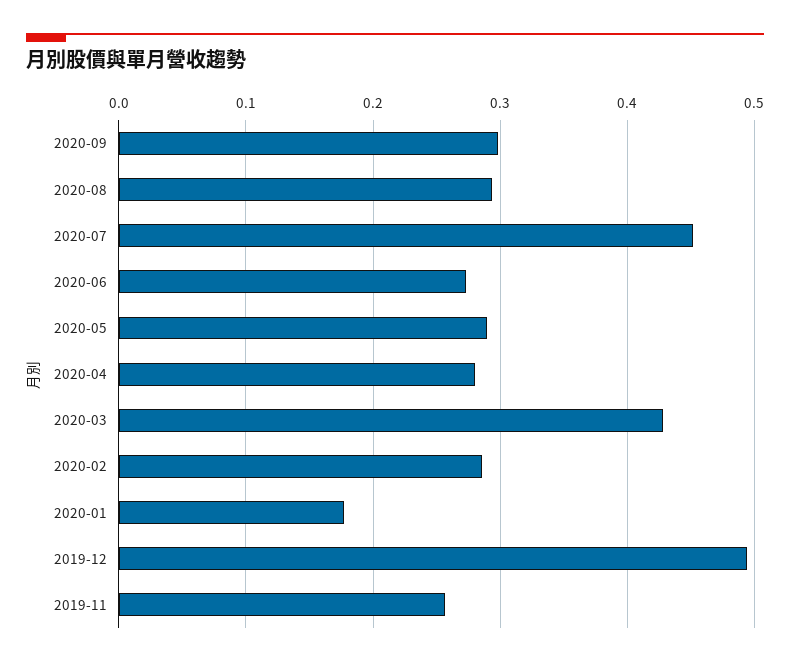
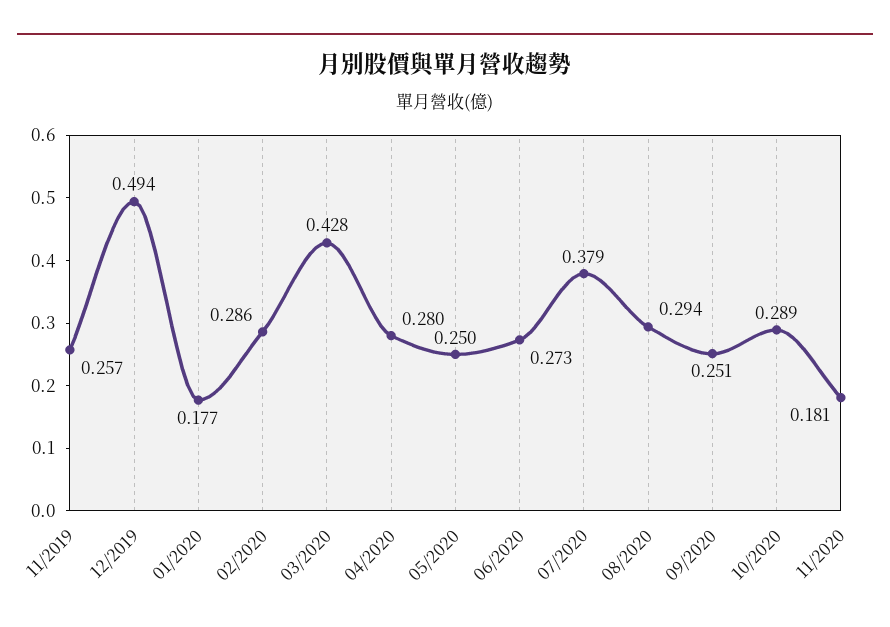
2020-09: 0.3 -> 0.251
2020-07: 0.45 -> 0.379
2020-05: 0.29 -> 0.25
10/2020: none -> 0.289
11/2020: none -> 0.181

